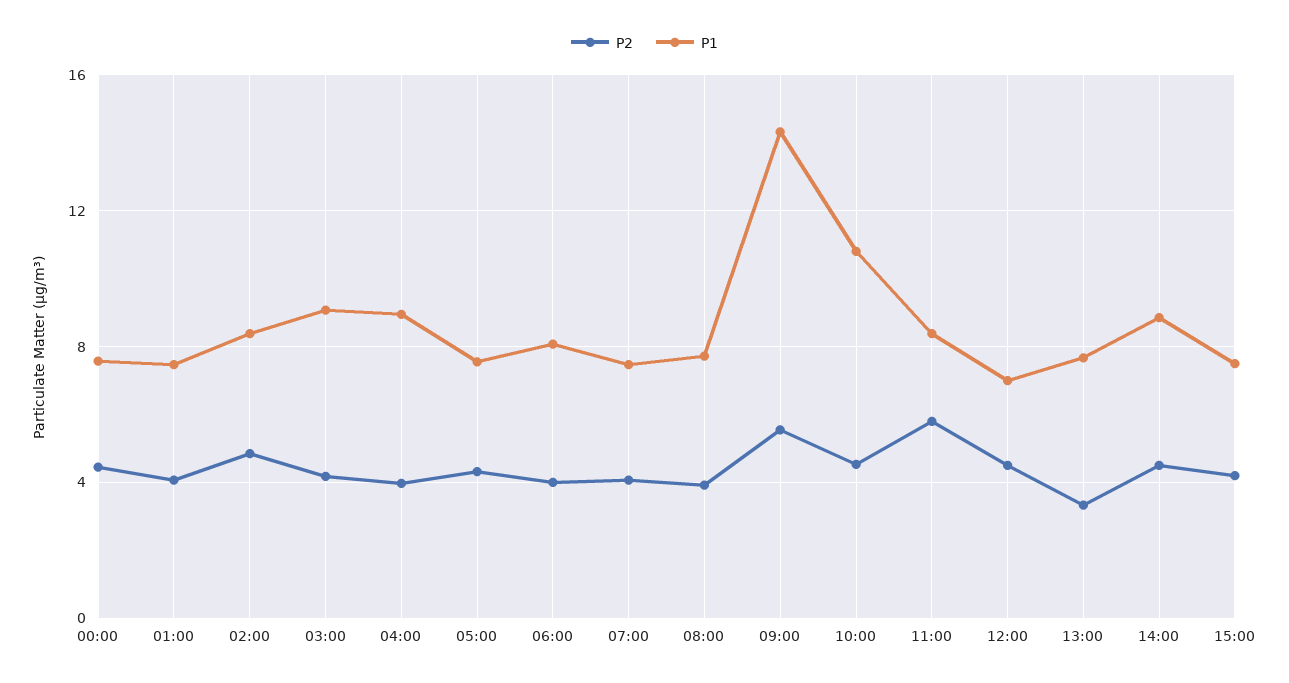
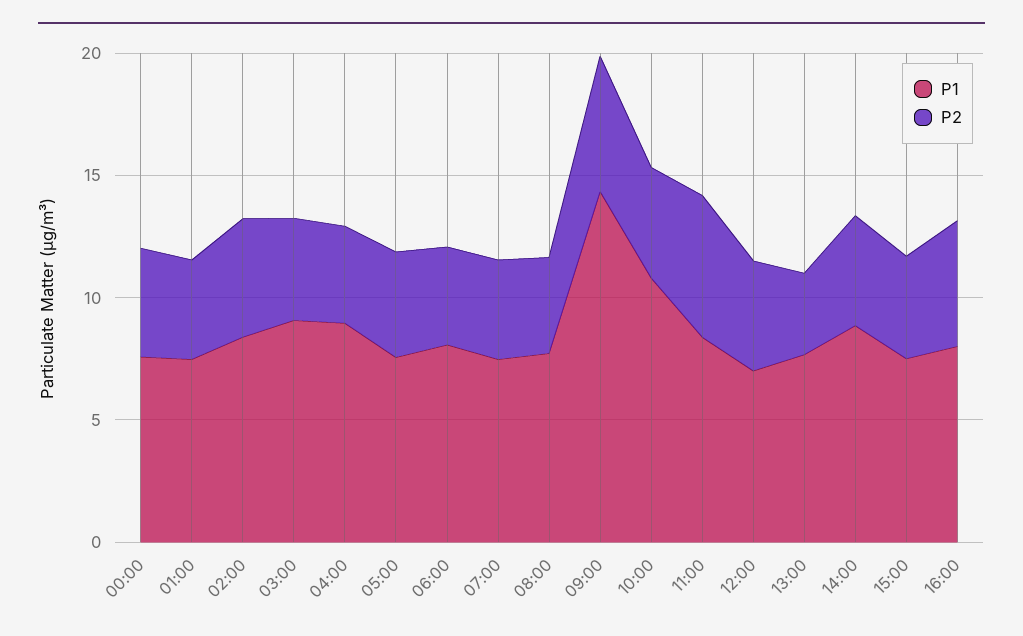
P1, 16:00: none -> 8
P2, 16:00: none -> 5

